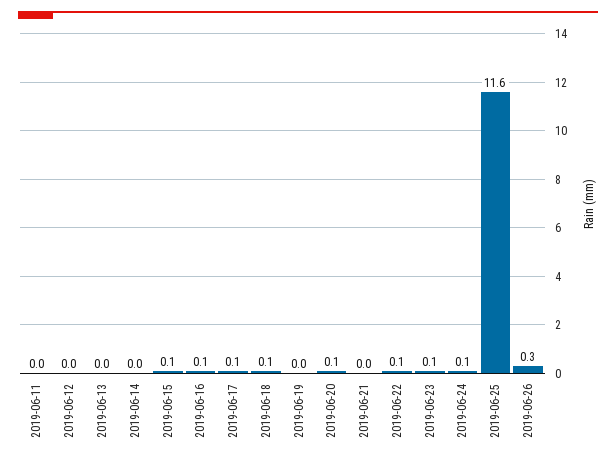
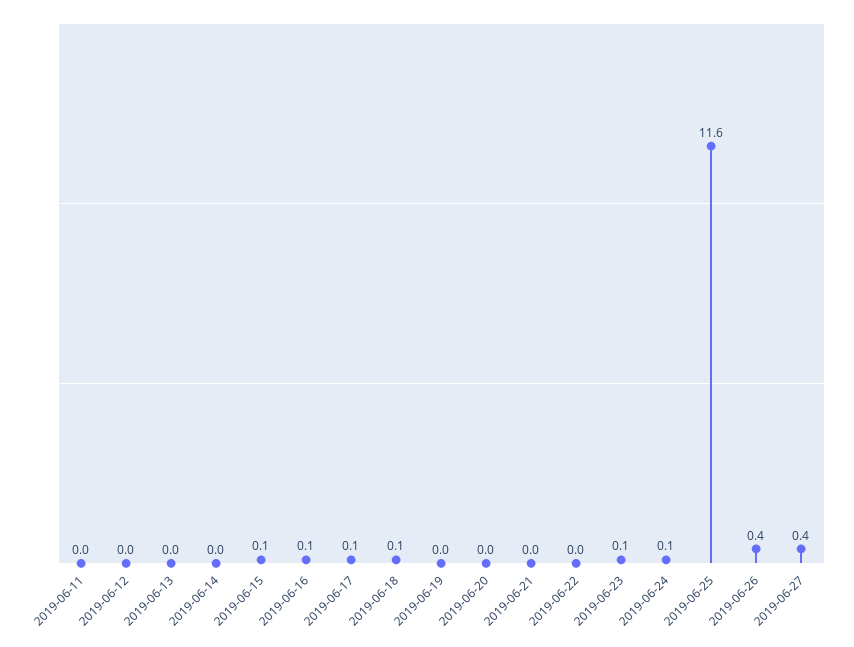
2019-06-20: 0.1 -> 0
2019-06-22: 0.1 -> 0
2019-06-26: 0.3 -> 0.4
2019-06-27: none -> 0.4

